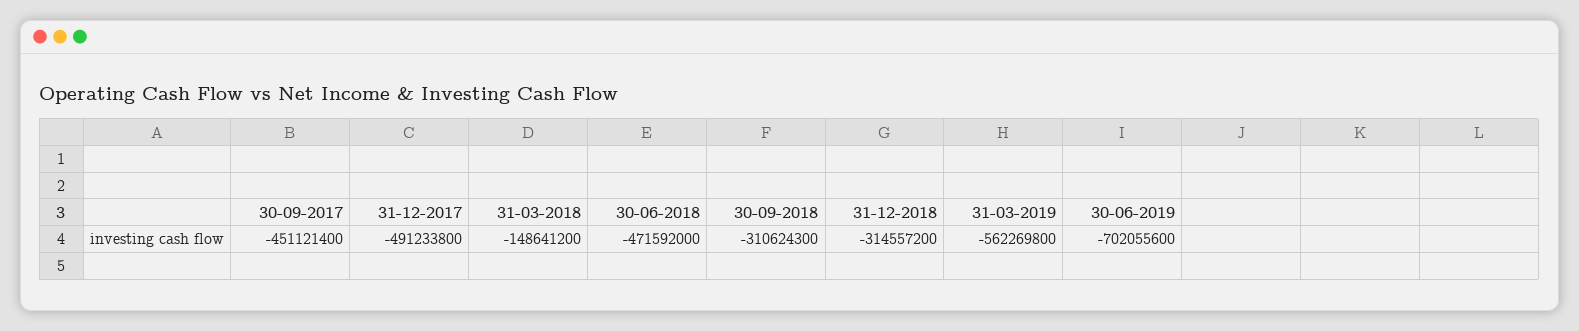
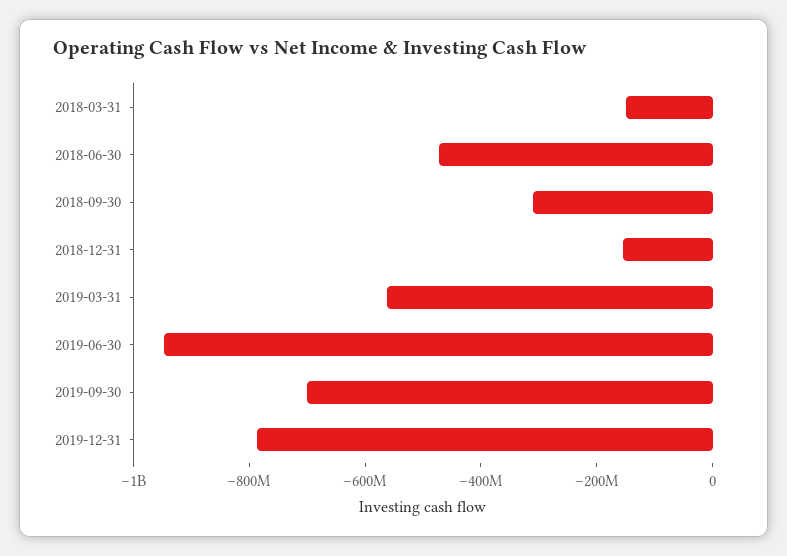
30-09-2017: -451121400 -> none
31-12-2017: -491233800 -> none
31-12-2018: -314557200 -> -150000000
30-06-2019: -702055600 -> -950000000
2019-09-30: none -> -700000000
2019-12-31: none -> -800000000

